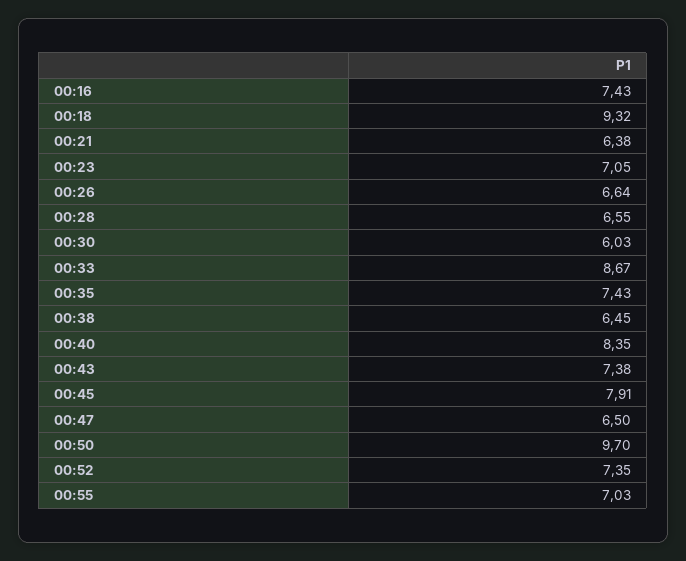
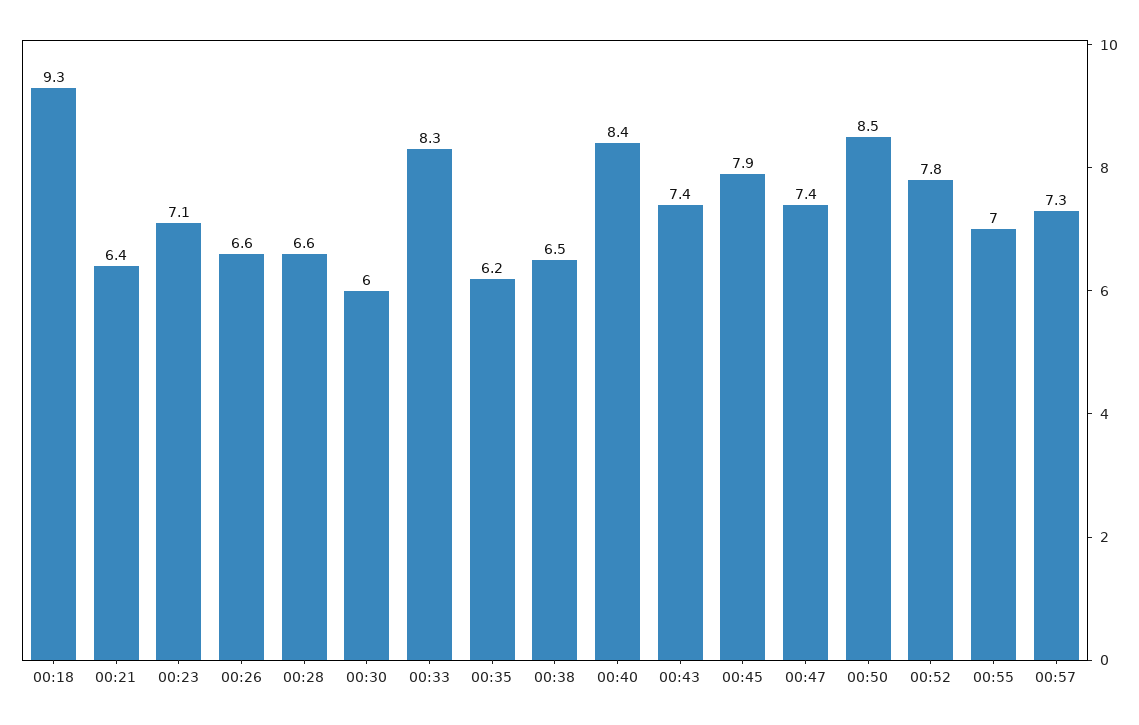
00:16: 7.43 -> none
00:33: 8.67 -> 8.3
00:35: 7.43 -> 6.2
00:47: 6.5 -> 7.4
00:50: 9.7 -> 8.5
00:52: 7.35 -> 7.8
00:57: none -> 7.3

